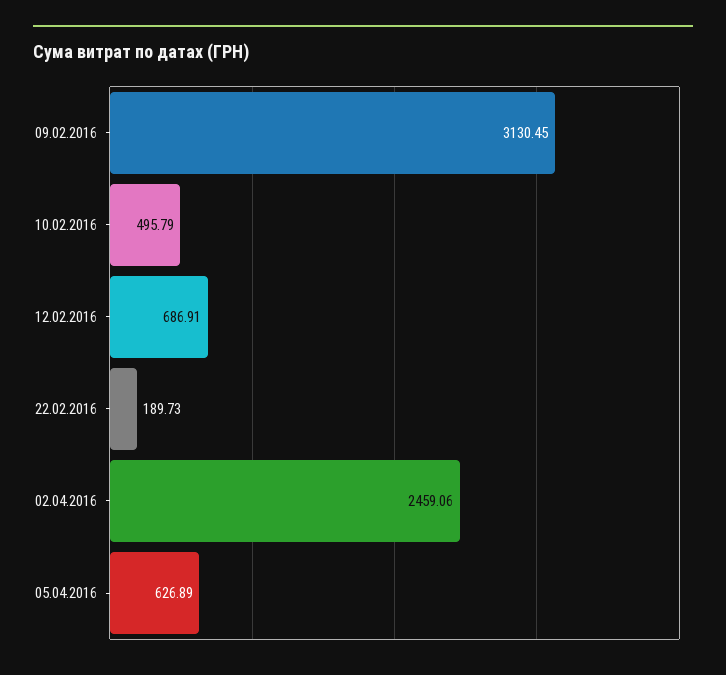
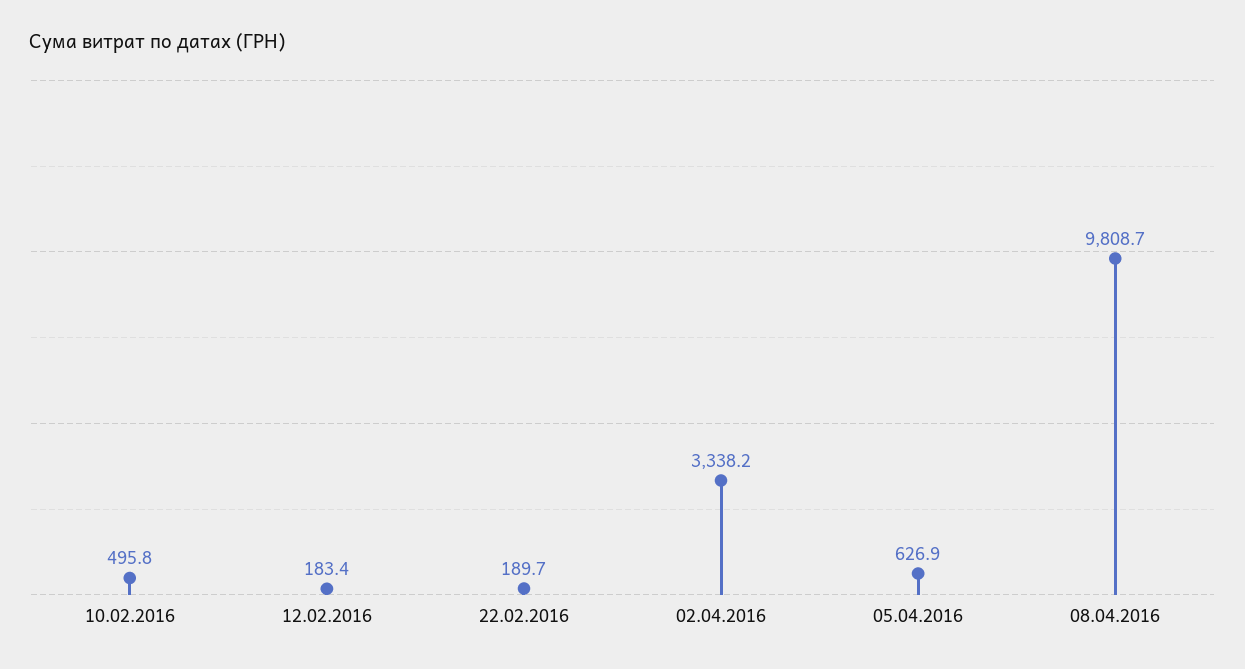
09.02.2016: 3130.45 -> none
12.02.2016: 686.91 -> 183.4
02.04.2016: 2459.06 -> 3338.2
08.04.2016: none -> 9808.7

